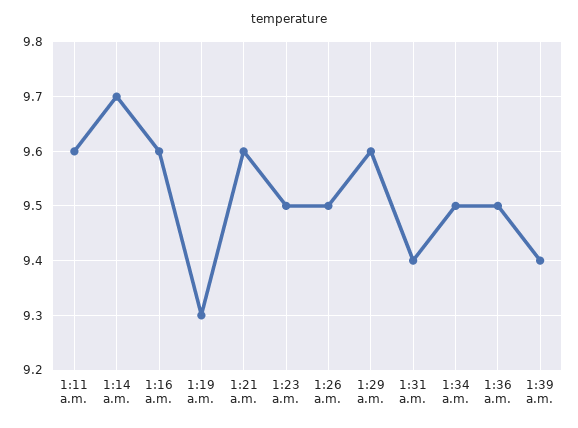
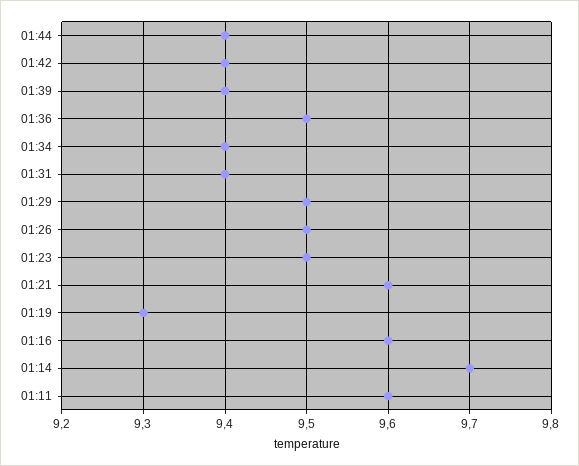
1:29 a.m.: 9.6 -> 9.5
1:34 a.m.: 9.5 -> 9.4
01:44: none -> 9.4
01:42: none -> 9.4

